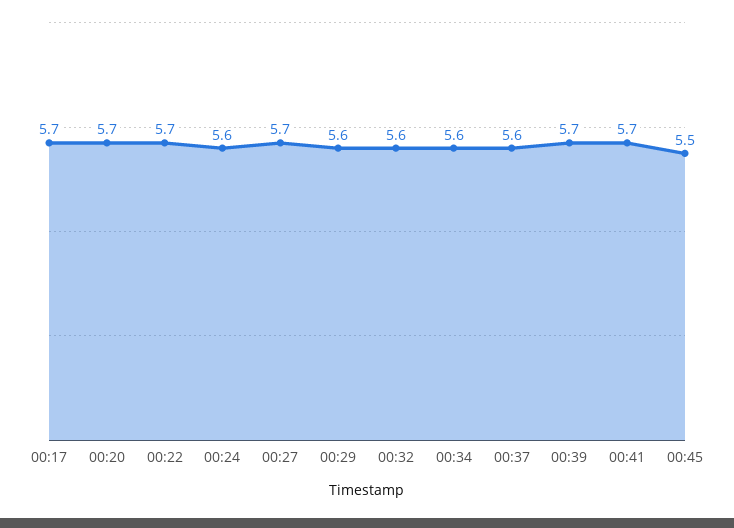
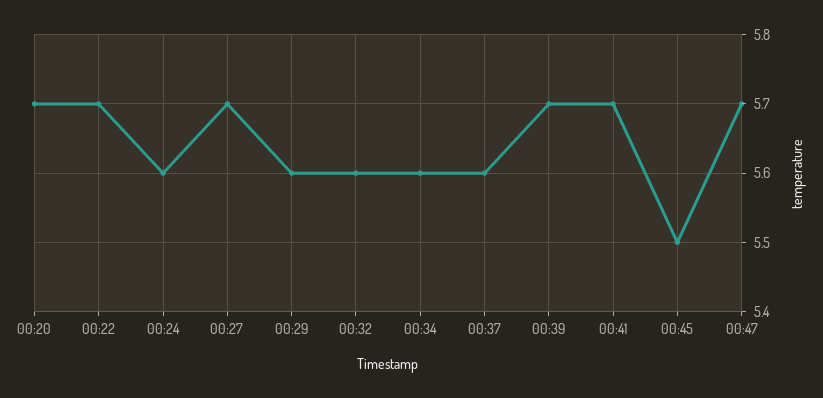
00:17: 5.7 -> none
00:47: none -> 5.7

